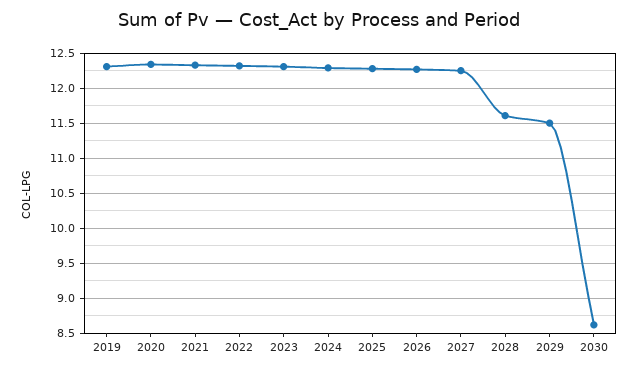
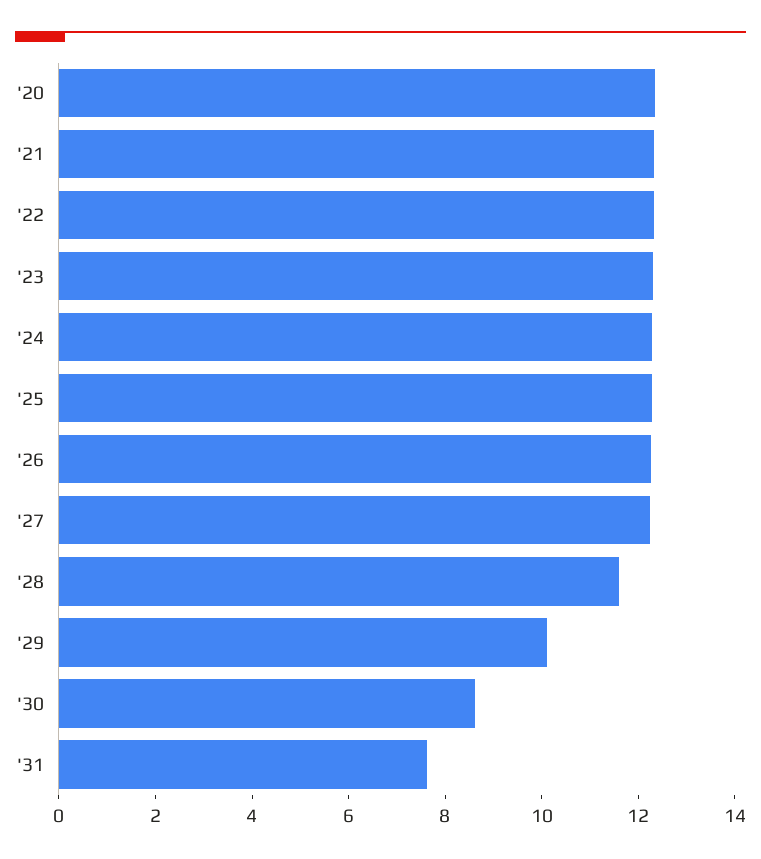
2019: 12.3 -> none
2029: 11.5 -> 10
'31: none -> 7.5

